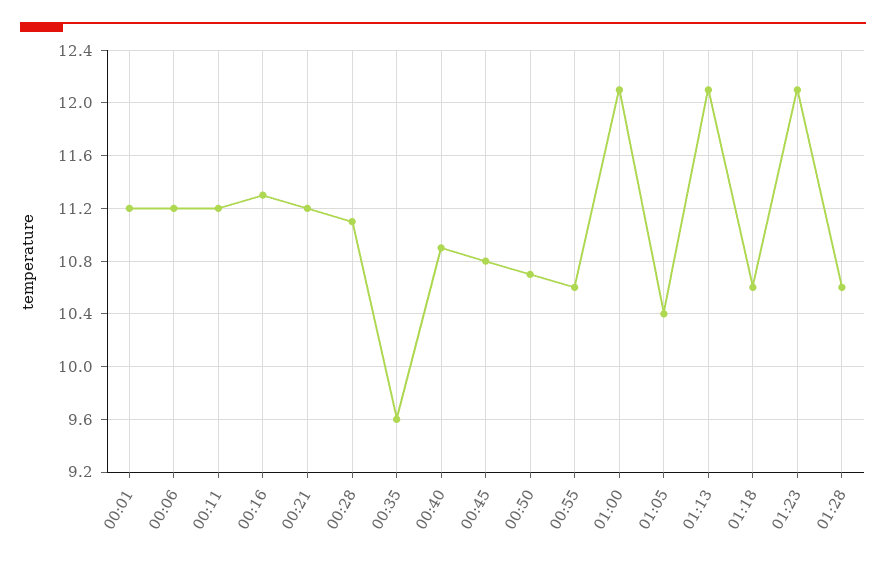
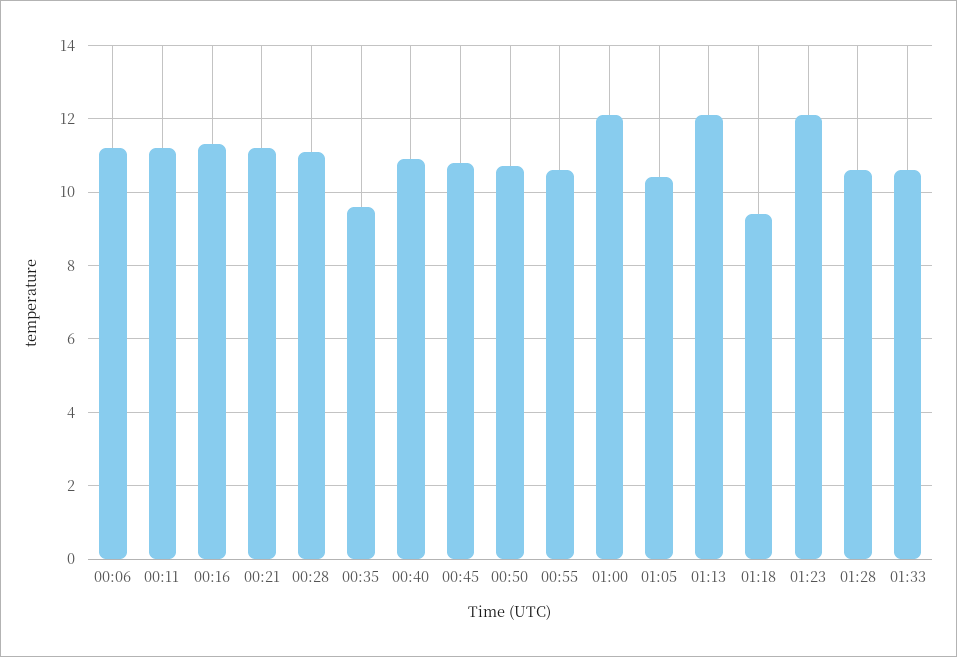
00:01: 11.2 -> none
01:18: 10.6 -> 9.5
01:33: none -> 10.5

